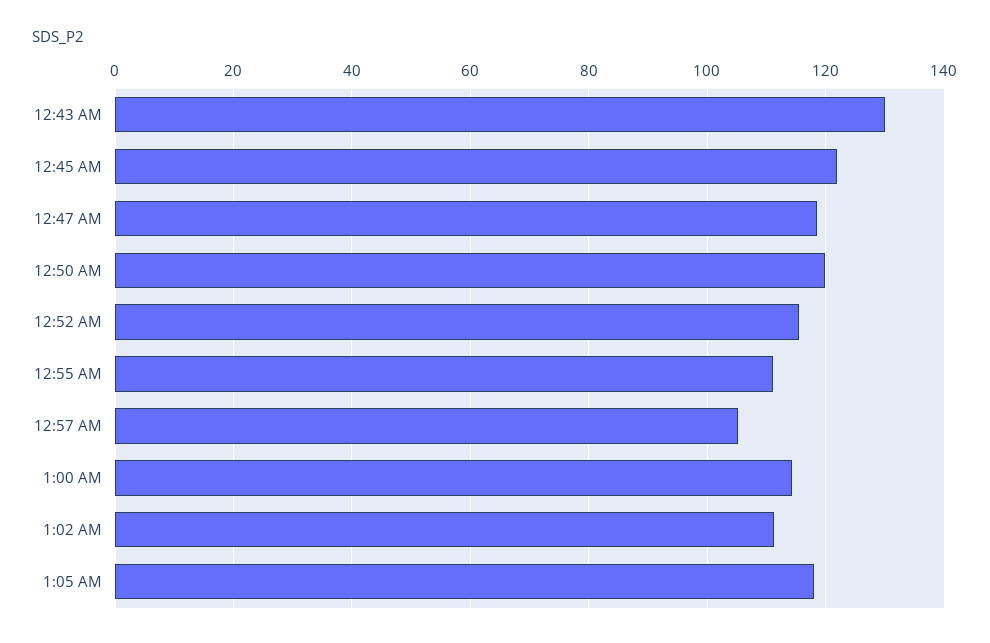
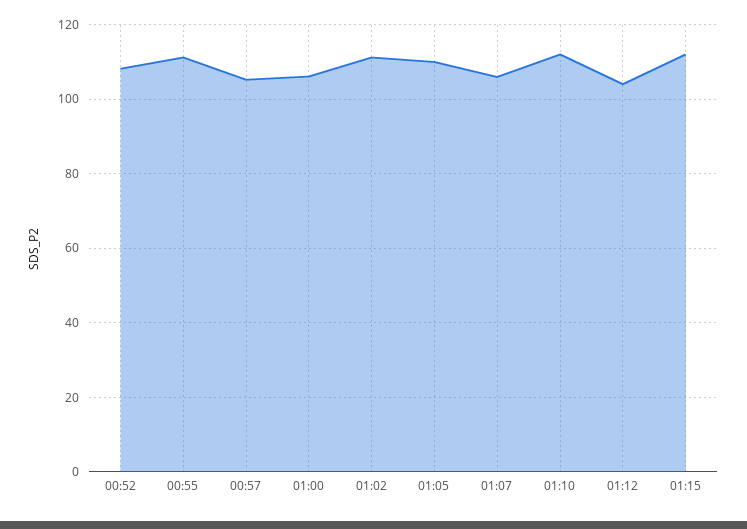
12:43 AM: 130 -> none
12:45 AM: 122 -> none
12:47 AM: 118 -> none
12:50 AM: 120 -> none
12:52 AM: 116 -> 108
1:00 AM: 114 -> 106
1:05 AM: 118 -> 110
01:07: none -> 106
01:10: none -> 112
01:12: none -> 104
01:15: none -> 112

